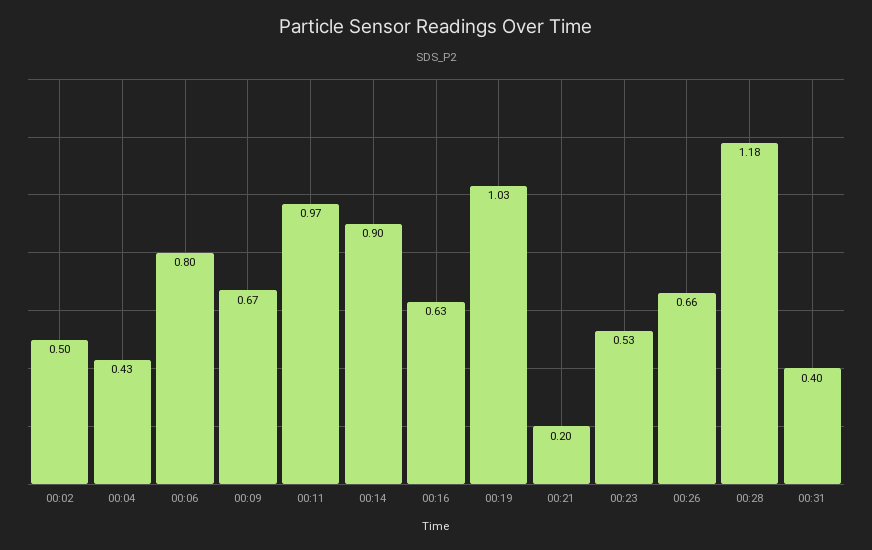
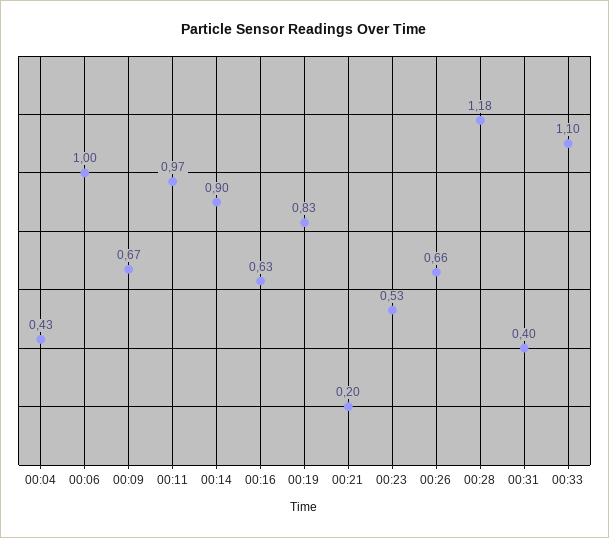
00:02: 0.5 -> none
00:06: 0.8 -> 1
00:19: 1.03 -> 0.83
00:33: none -> 1.1

